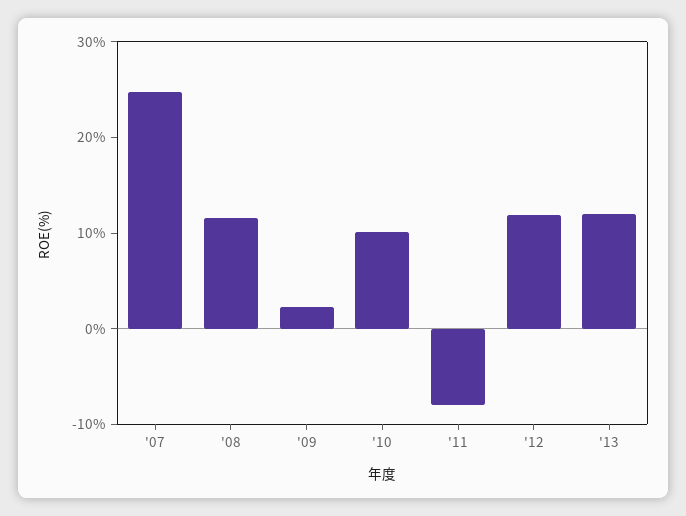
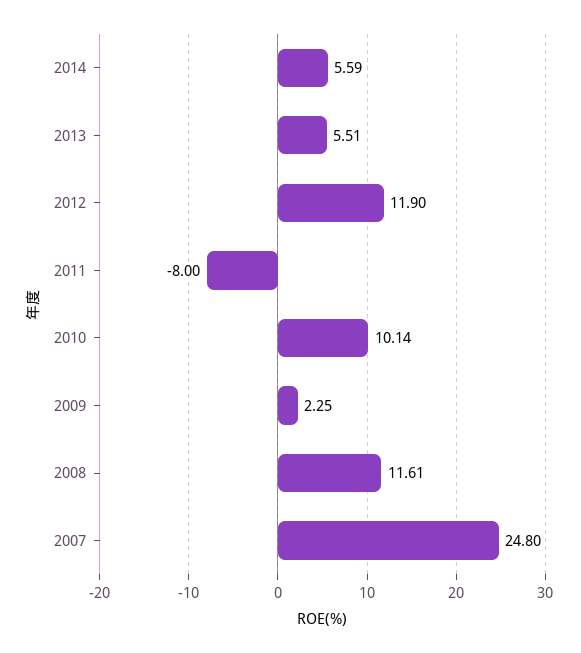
'13: 12 -> 5.51
2014: none -> 5.59

